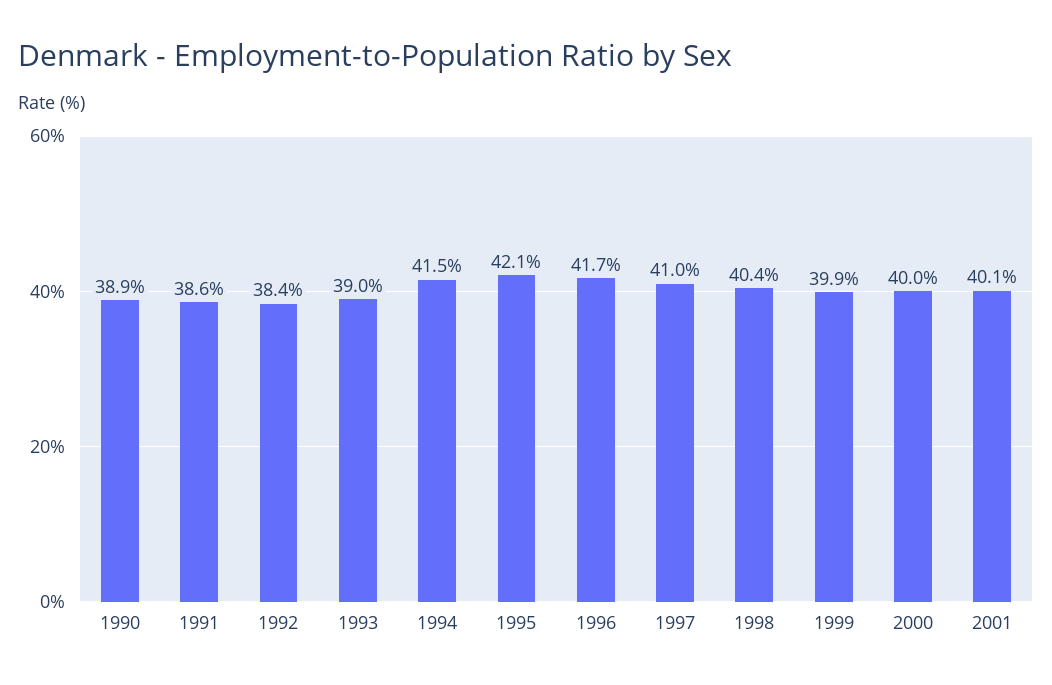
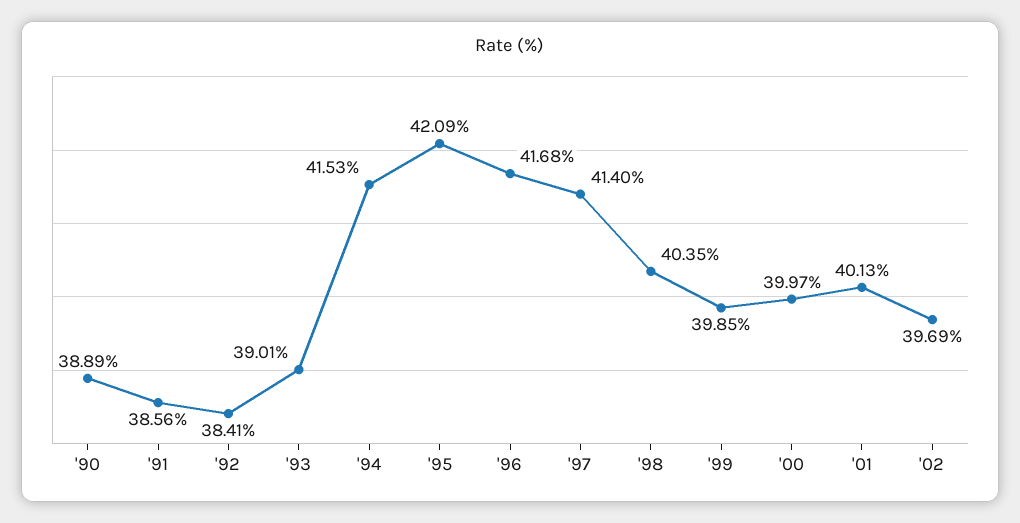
1997: 41 -> 41.4
'02: none -> 39.69

